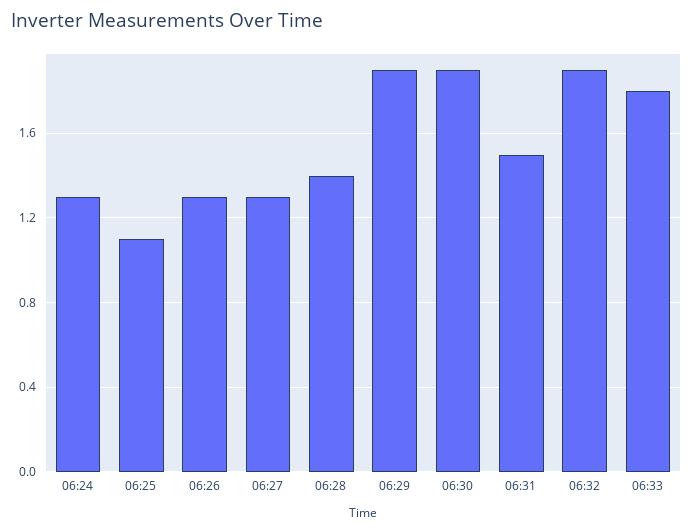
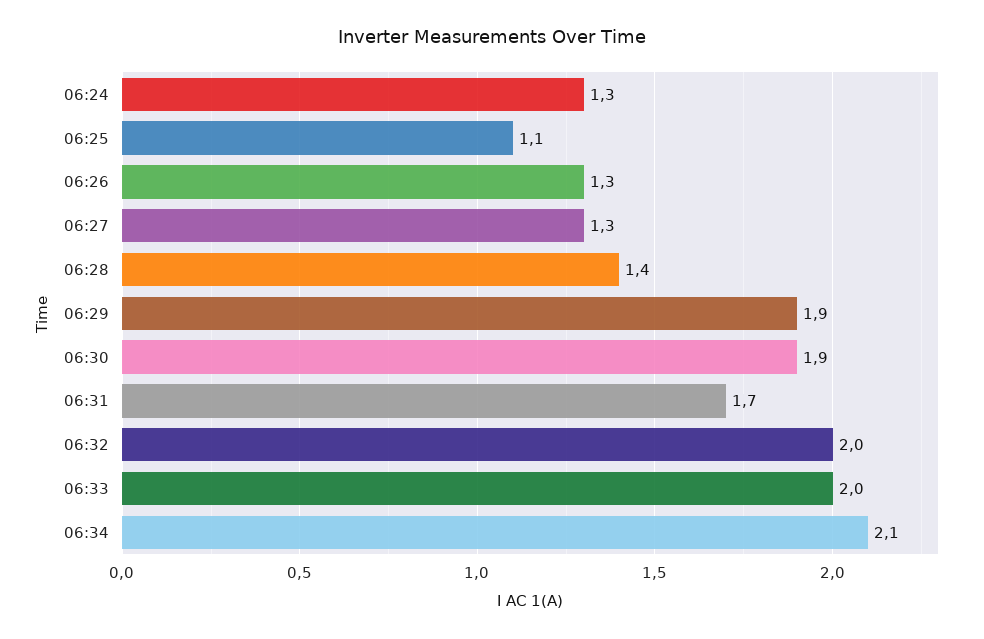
06:31: 1.5 -> 1.7
06:32: 1.9 -> 2
06:33: 1.8 -> 2
06:34: none -> 2.1

